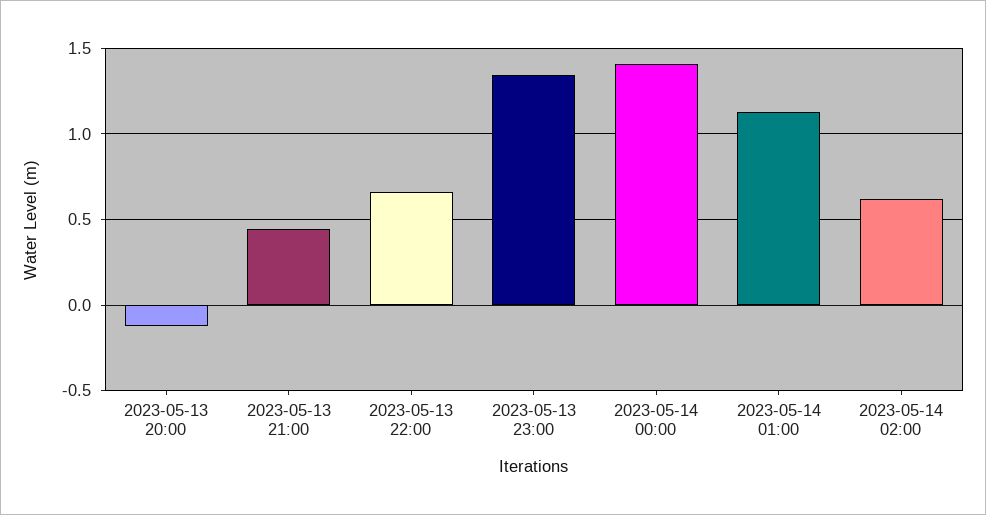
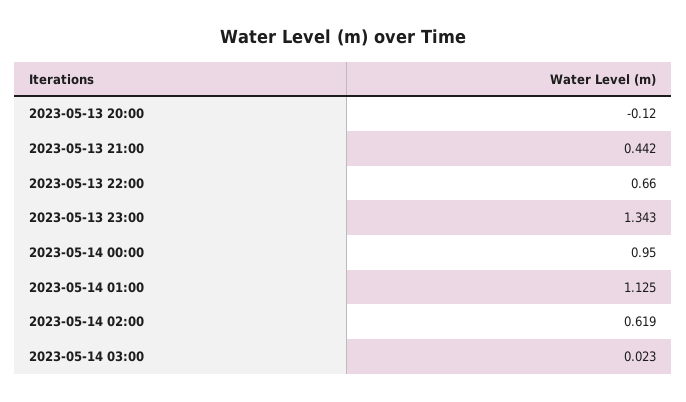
2023-05-14 00:00: 1.4 -> 0.95
2023-05-14 03:00: none -> 0.023

